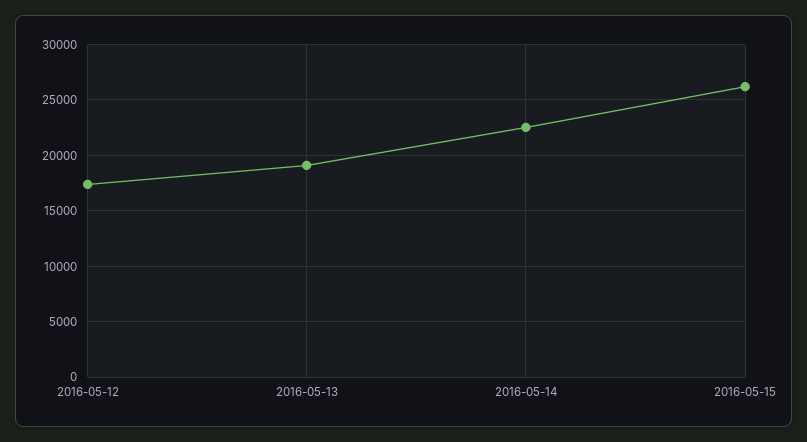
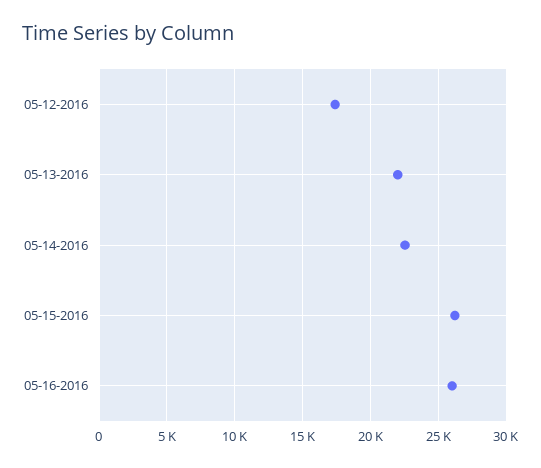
2016-05-13: 19000 -> 22000
05-16-2016: none -> 26000

